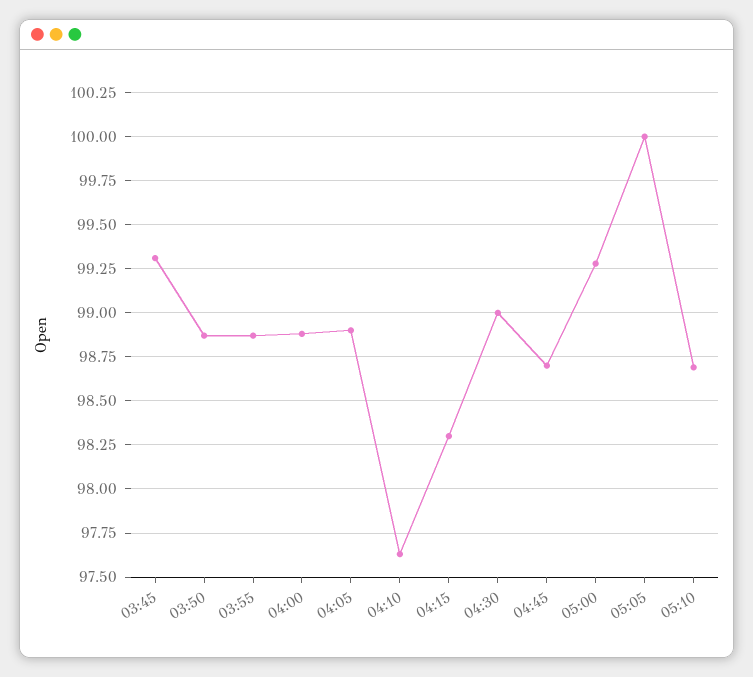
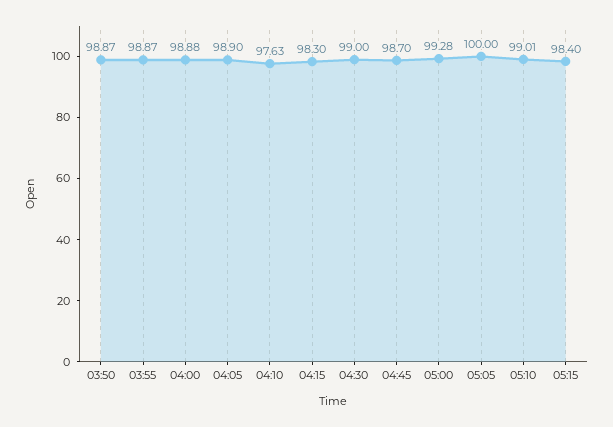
03:45: 99.3 -> none
05:10: 98.7 -> 99.01
05:15: none -> 98.4

